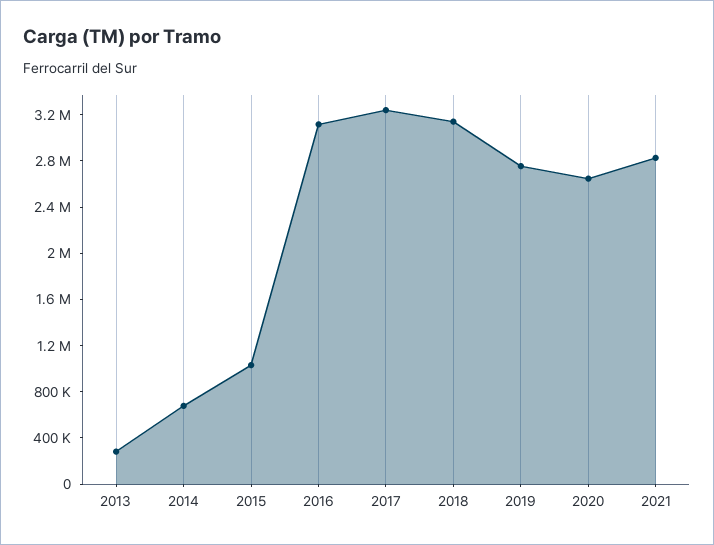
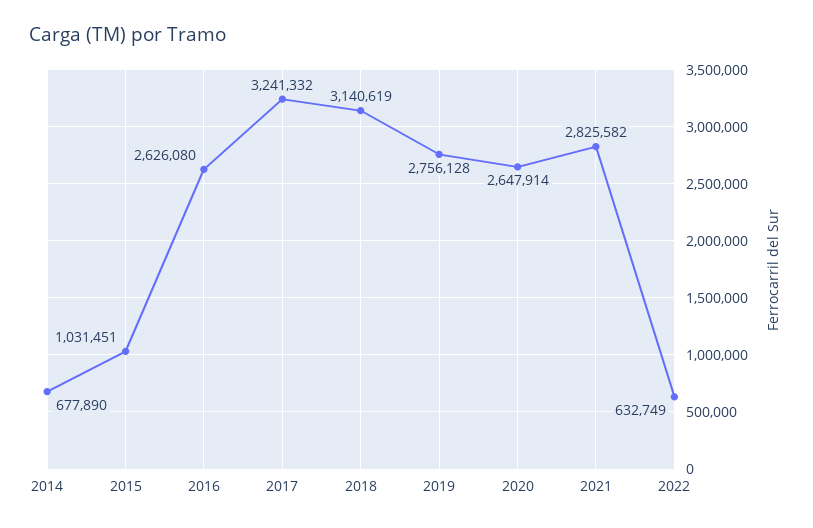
2013: 300000 -> none
2016: 3100000 -> 2626080
2022: none -> 632749

